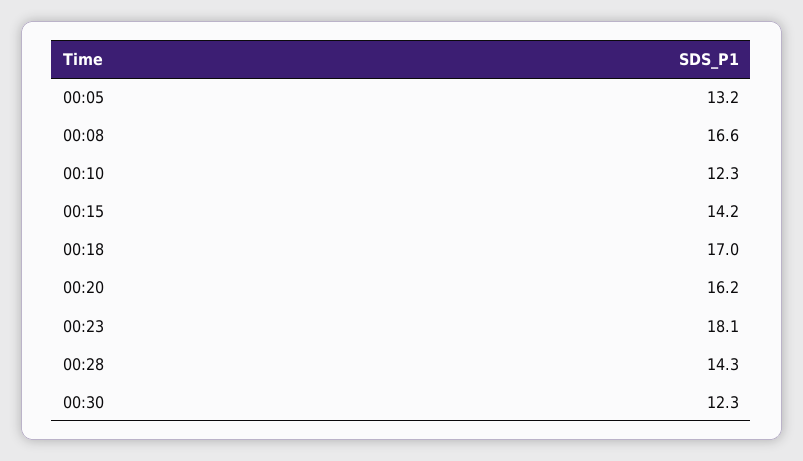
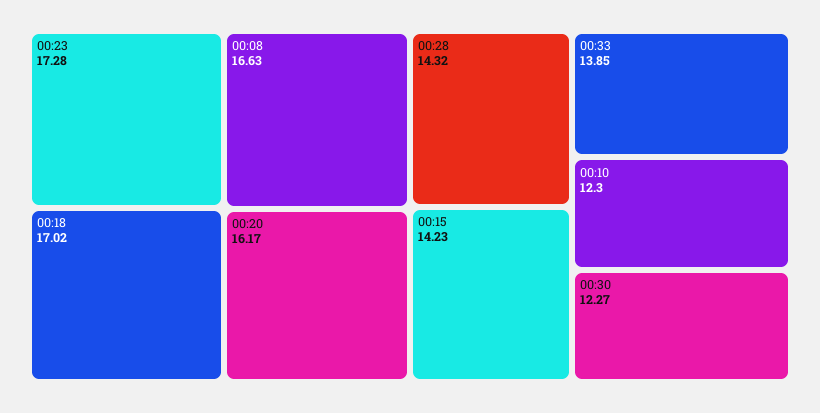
00:05: 13.2 -> none
00:23: 18.1 -> 17.28
00:33: none -> 13.85

